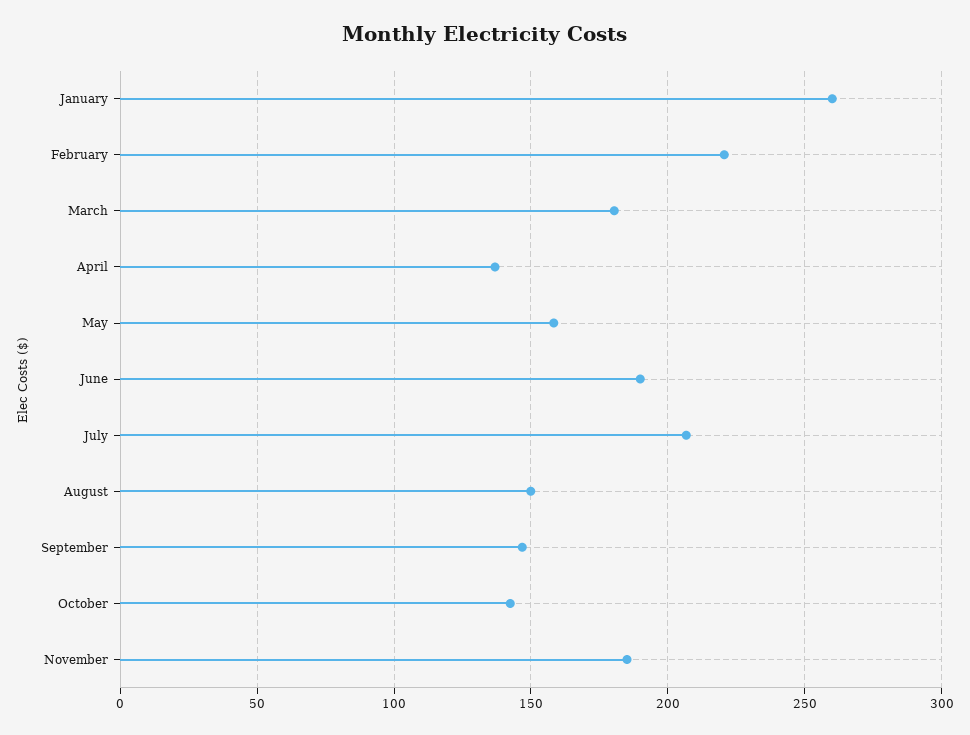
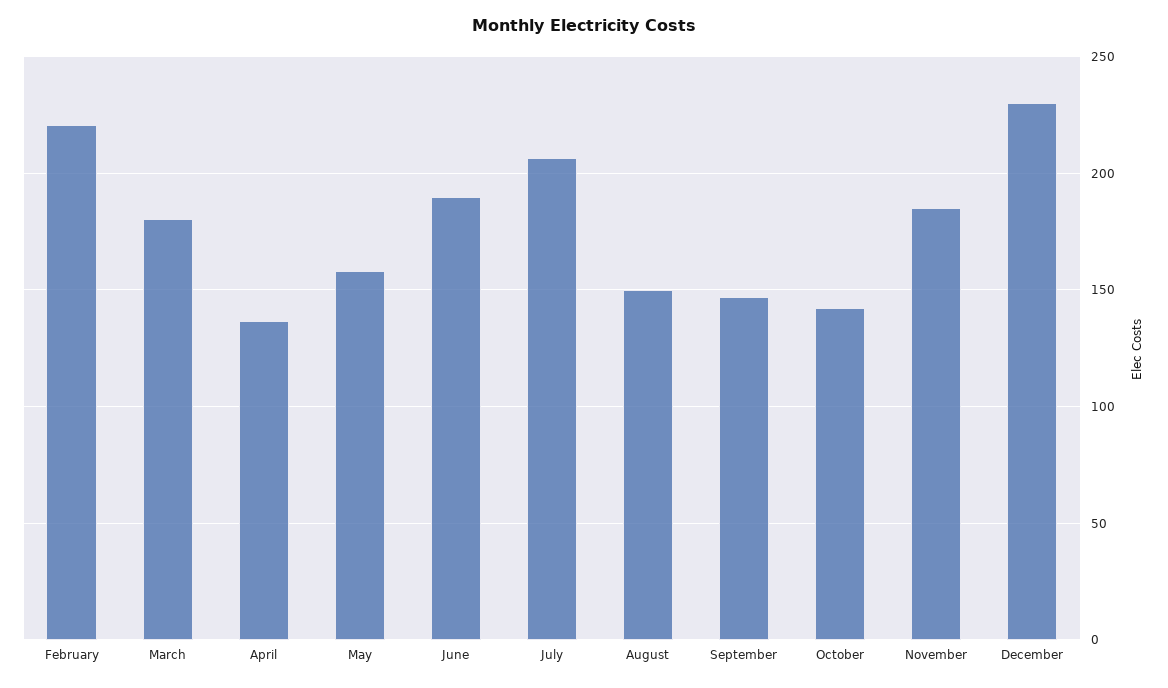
January: 260 -> none
December: none -> 230

